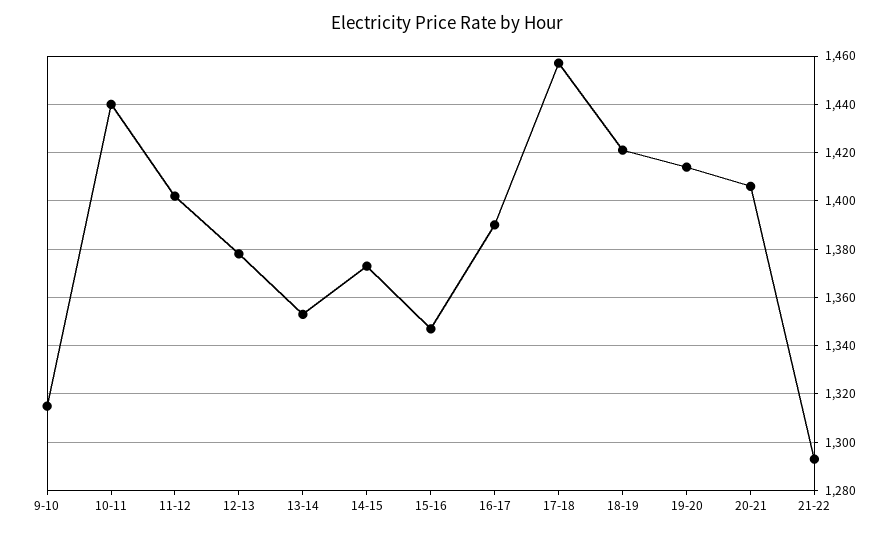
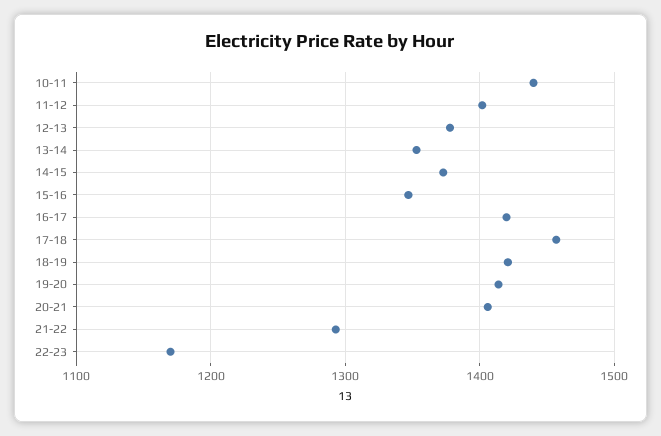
9-10: 1315 -> none
16-17: 1390 -> 1420
22-23: none -> 1170

